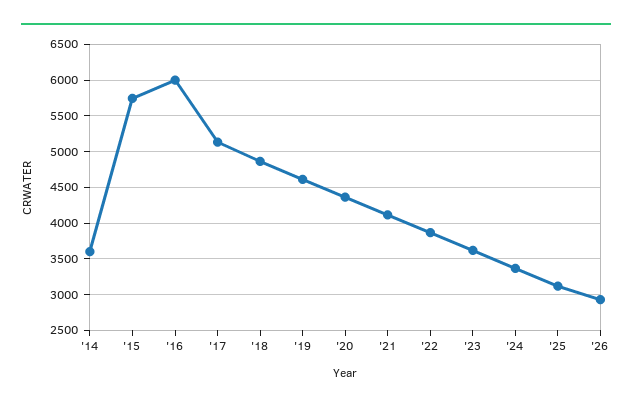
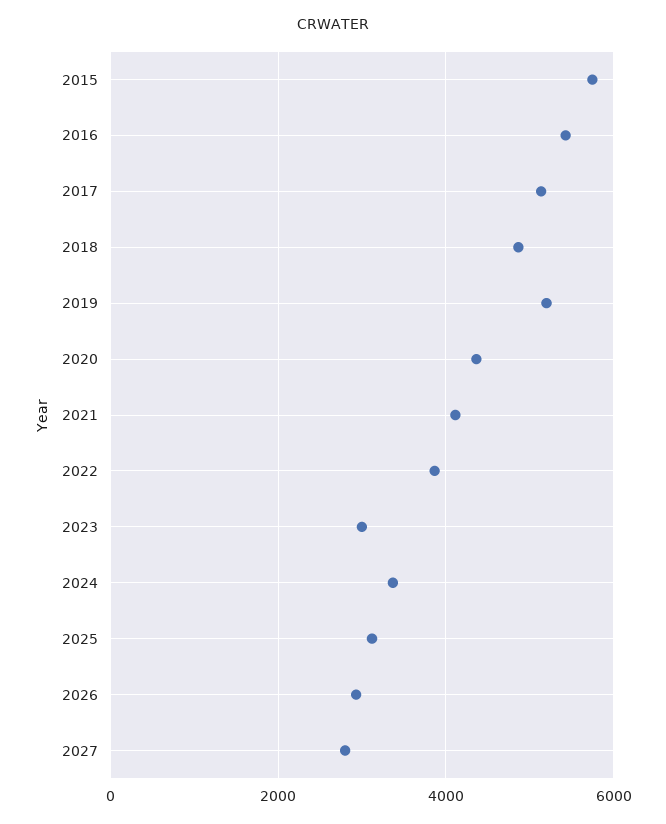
'14: 3600 -> none
'16: 6000 -> 5400
'19: 4600 -> 5200
'23: 3600 -> 3000
2027: none -> 2800

